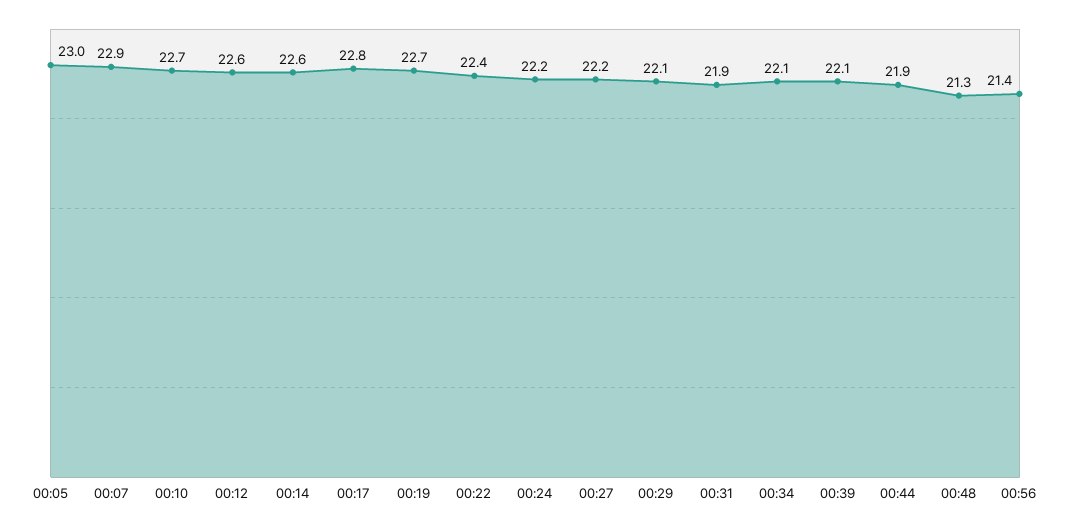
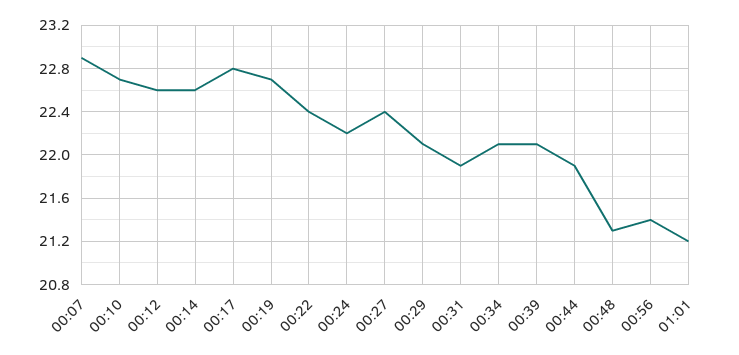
00:05: 23 -> none
00:27: 22.2 -> 22.4
01:01: none -> 21.2

